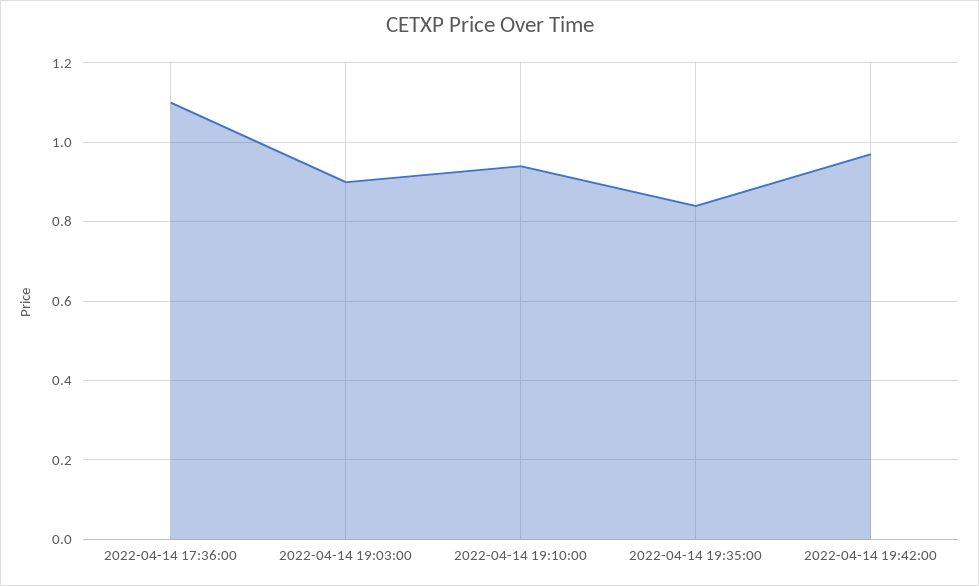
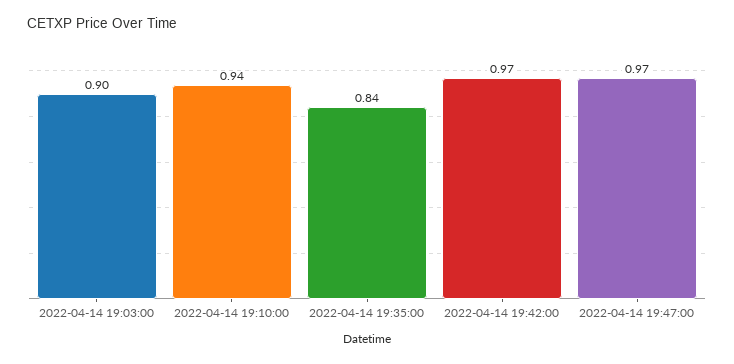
2022-04-14 17:36:00: 1.1 -> none
2022-04-14 19:47:00: none -> 0.97

